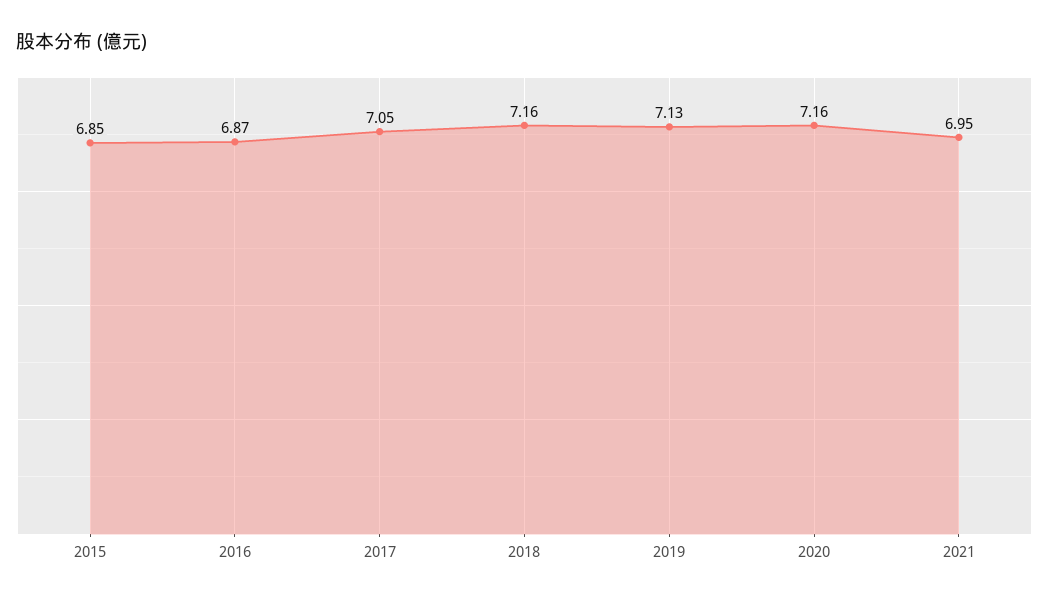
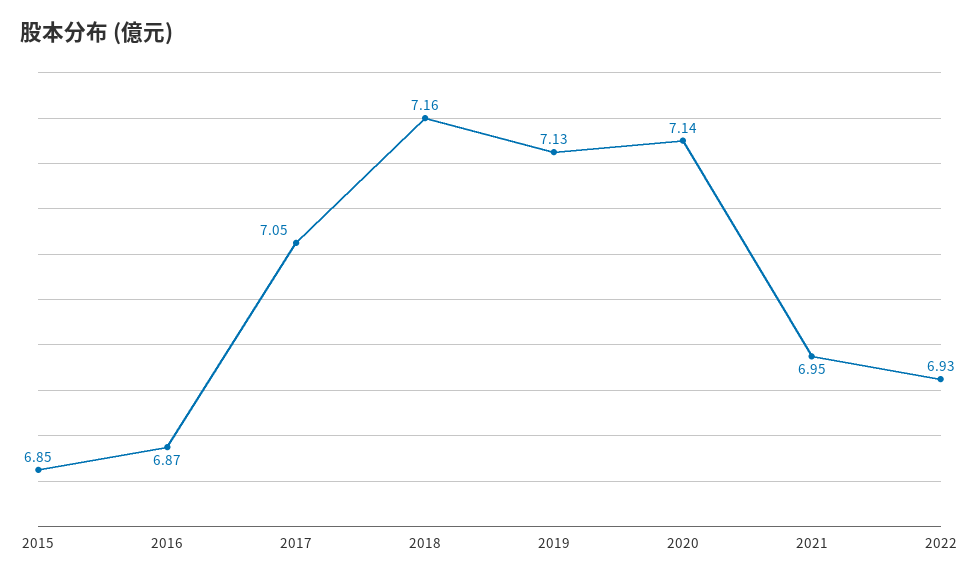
2020: 7.16 -> 7.14
2022: none -> 6.93

